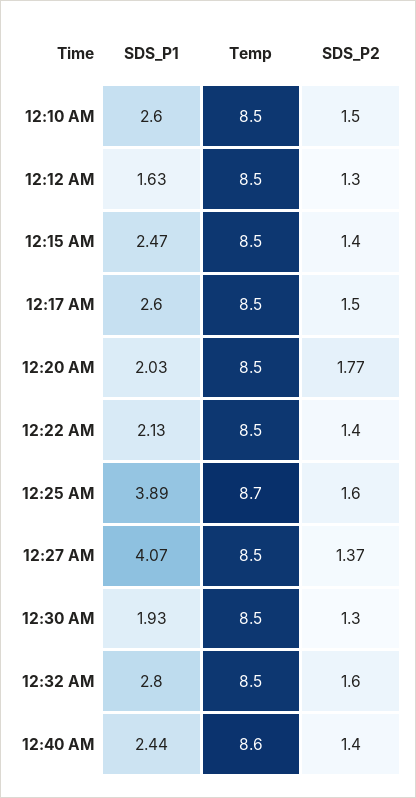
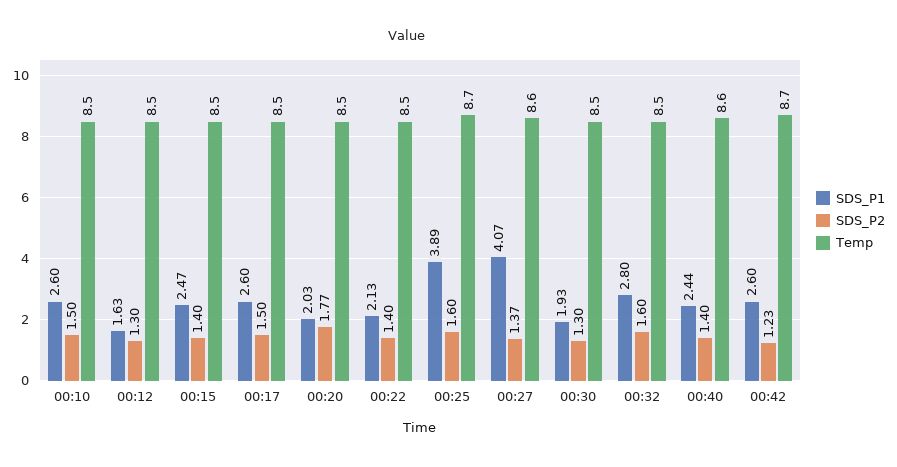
Temp, 12:27 AM: 8.5 -> 8.6
SDS_P1, 00:42: none -> 2.6
SDS_P2, 00:42: none -> 1.23
Temp, 00:42: none -> 8.7

